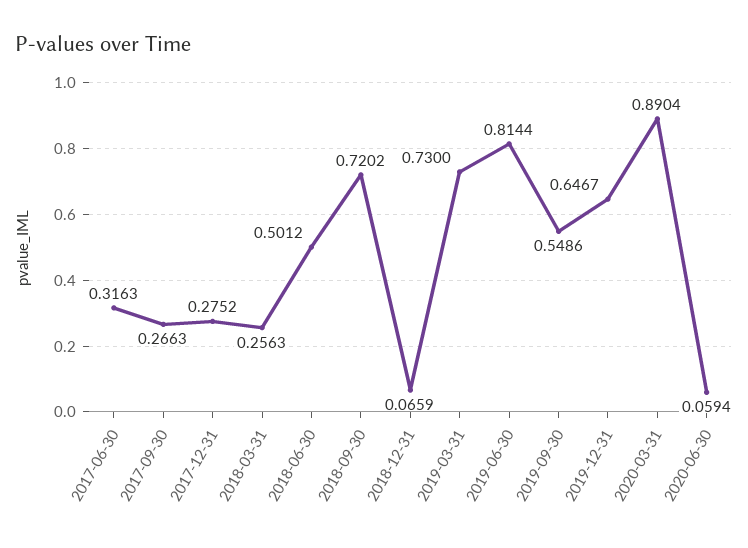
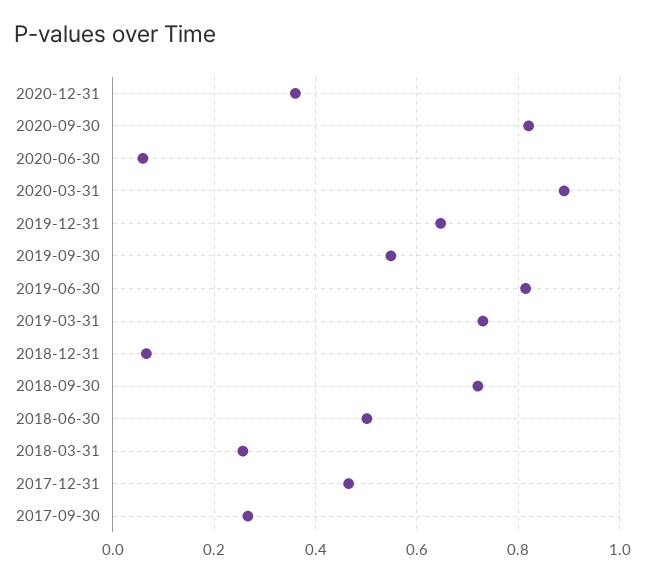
2017-06-30: 0.3163 -> none
2017-12-31: 0.2752 -> 0.46
2020-12-31: none -> 0.36
2020-09-30: none -> 0.82

